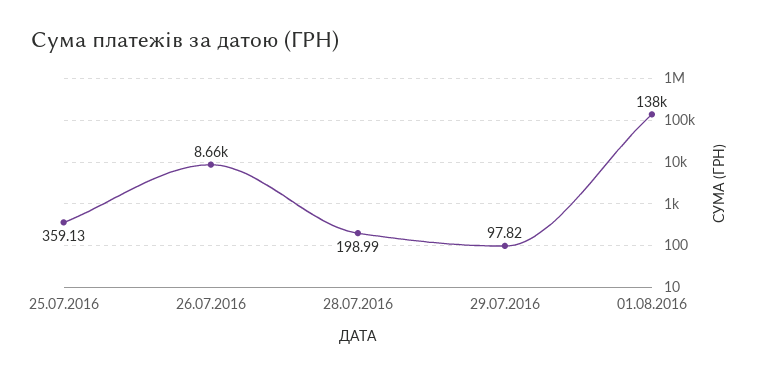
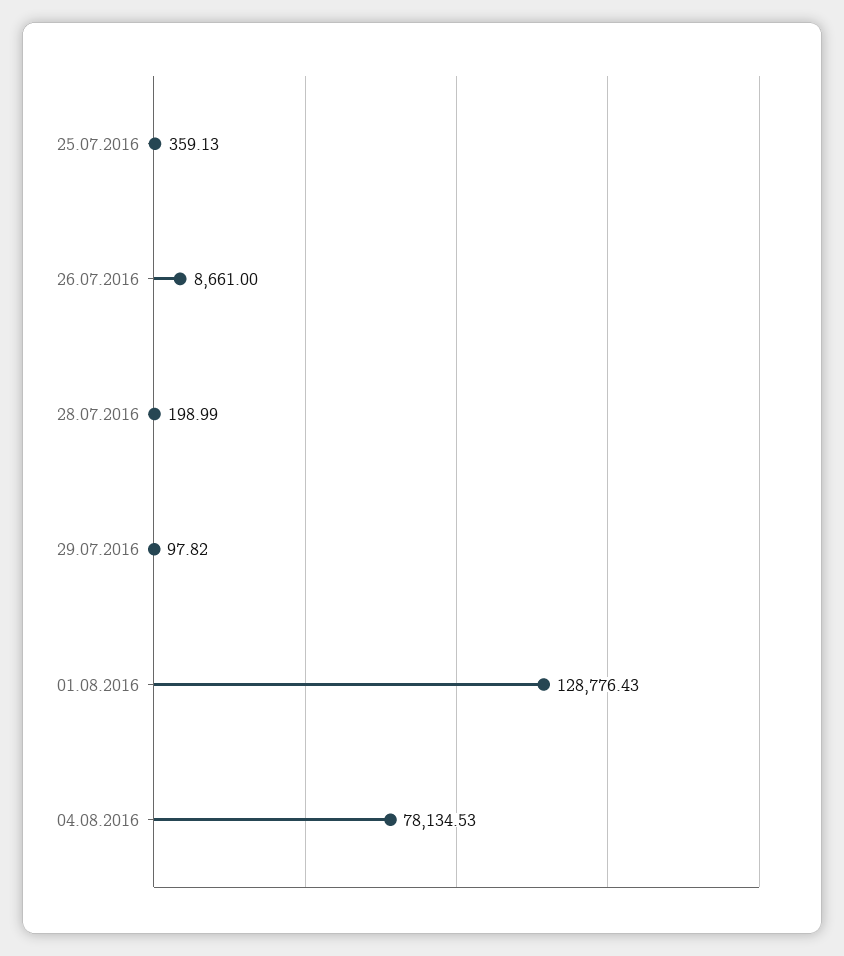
01.08.2016: 138000 -> 128776.43
04.08.2016: none -> 78134.53

